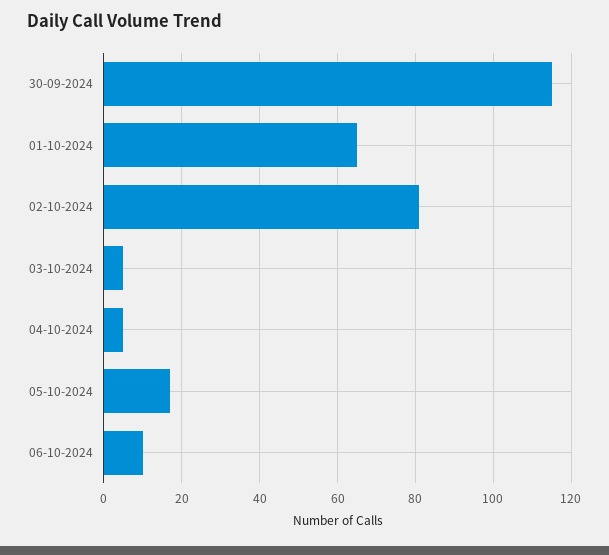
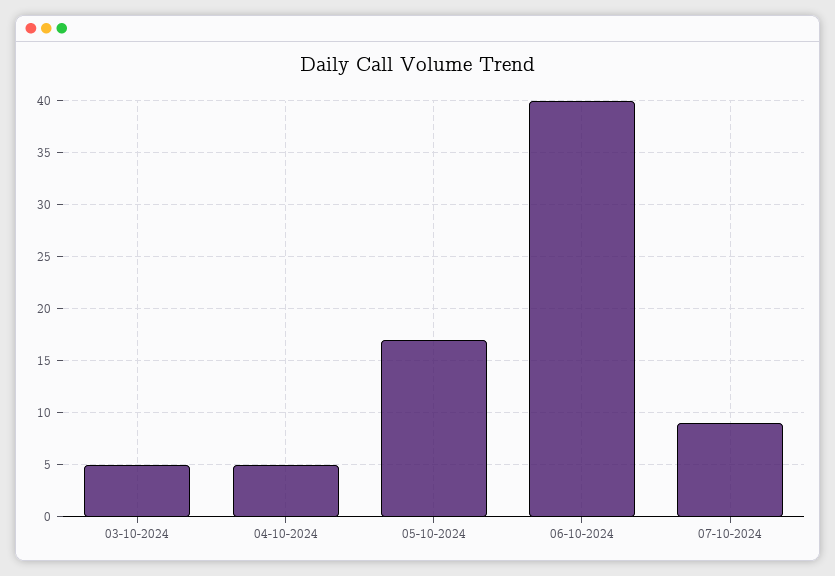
30-09-2024: 115 -> none
01-10-2024: 65 -> none
02-10-2024: 80 -> none
06-10-2024: 10 -> 40
07-10-2024: none -> 9

